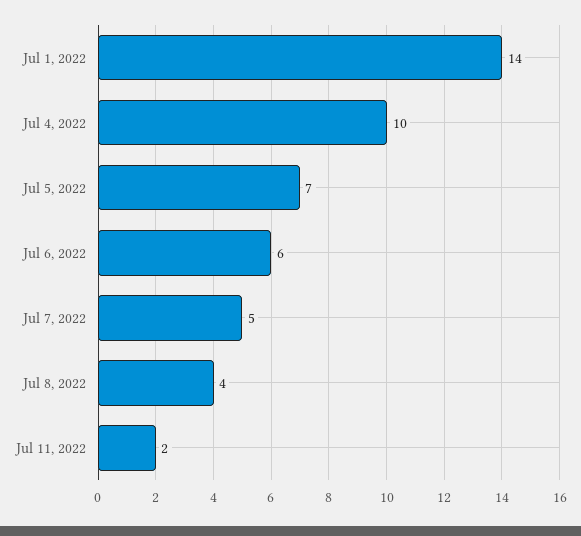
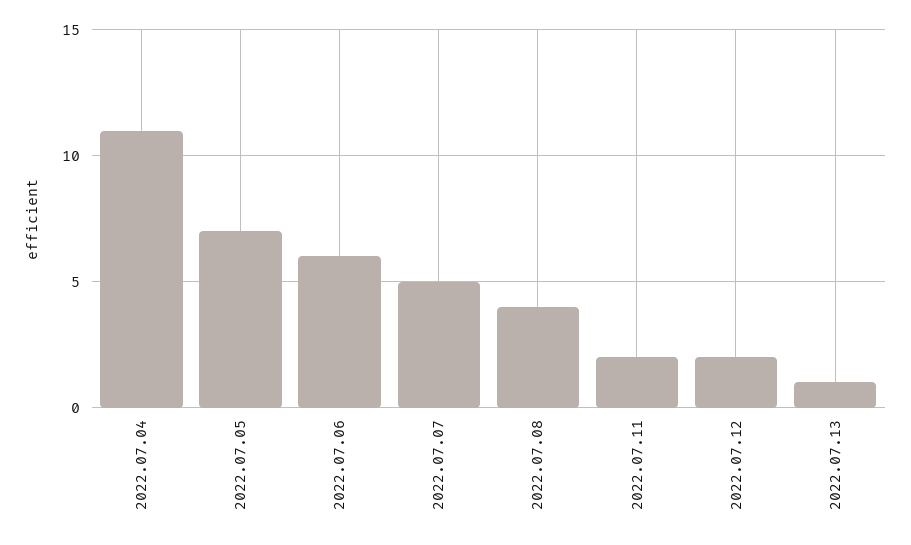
Jul 1, 2022: 14 -> none
Jul 4, 2022: 10 -> 11
2022.07.12: none -> 2
2022.07.13: none -> 1

